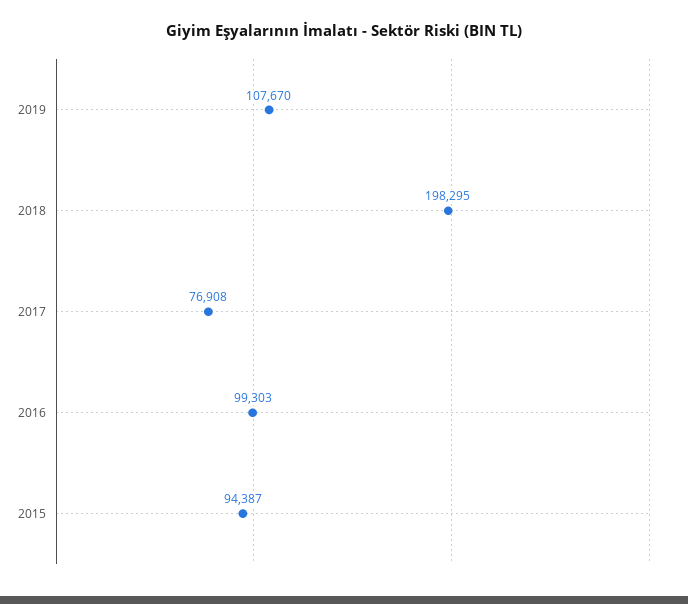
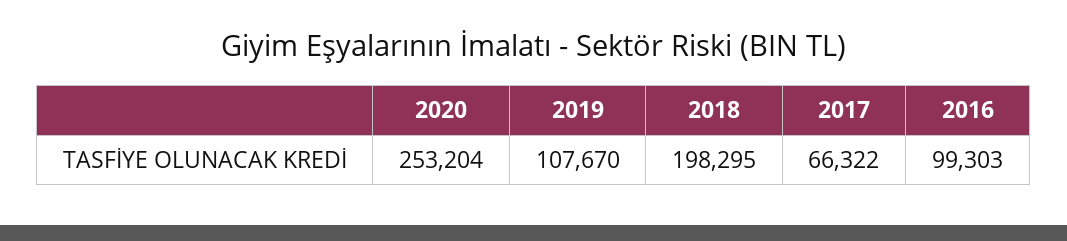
2017: 76908 -> 66322
2015: 94387 -> none
2020: none -> 253204

